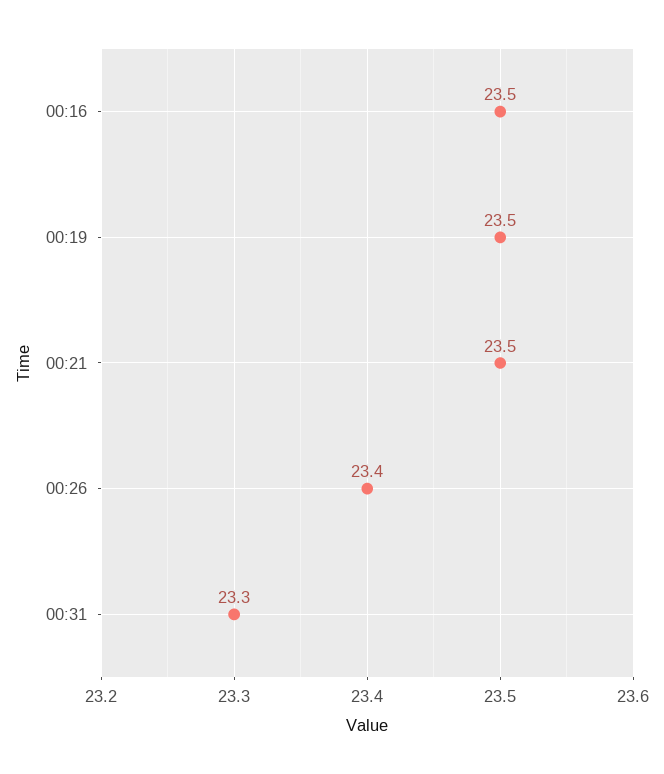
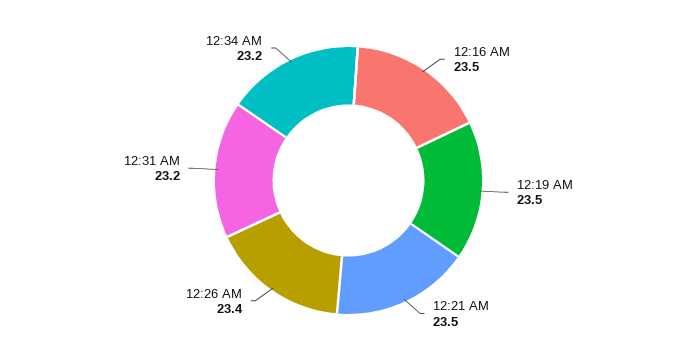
00:31: 23.3 -> 23.2
12:34 AM: none -> 23.2

